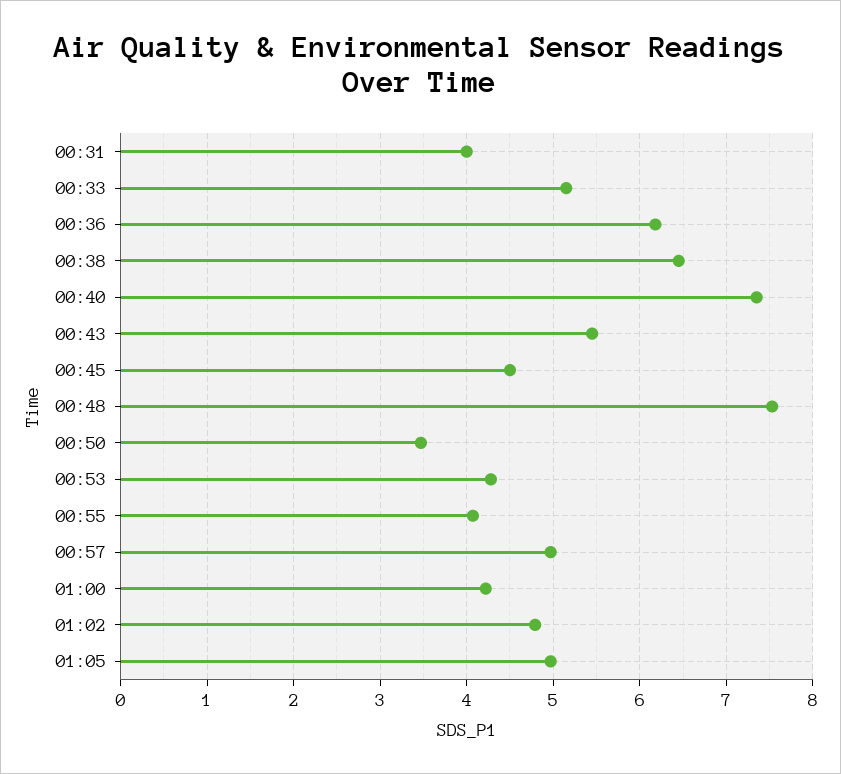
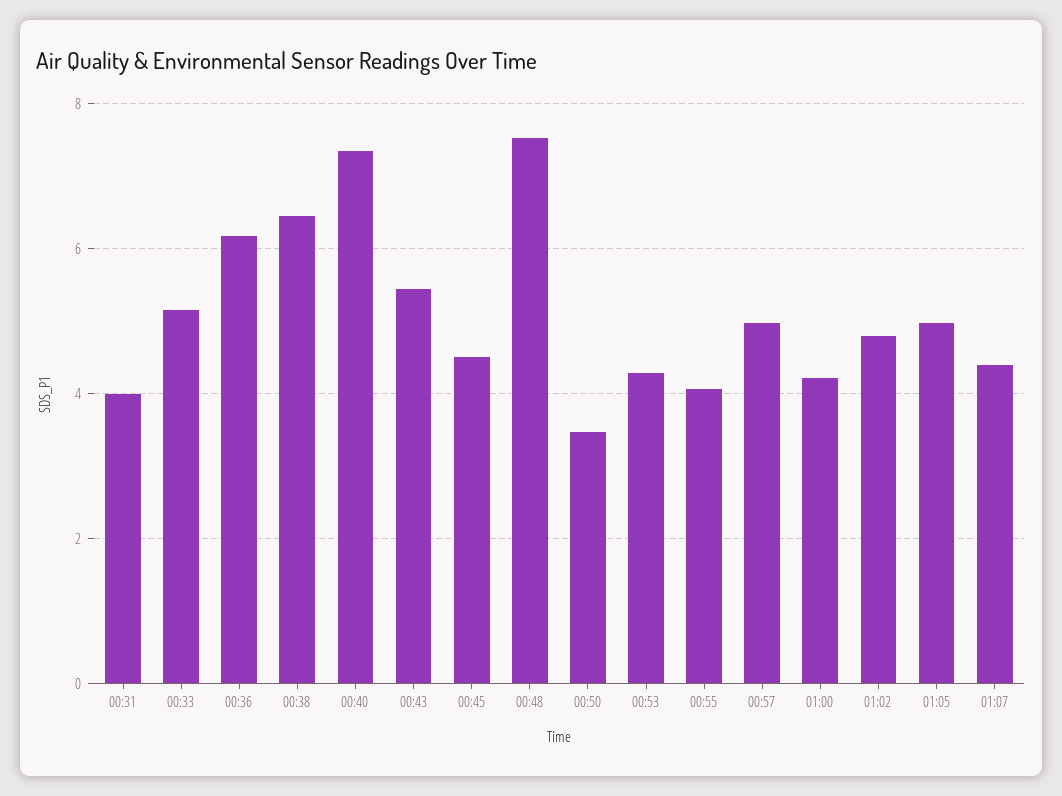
01:07: none -> 4.4

